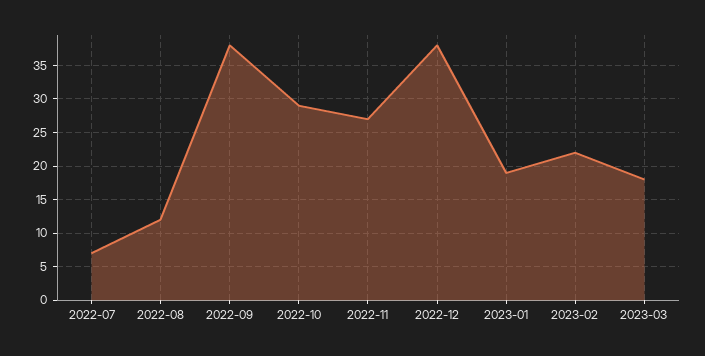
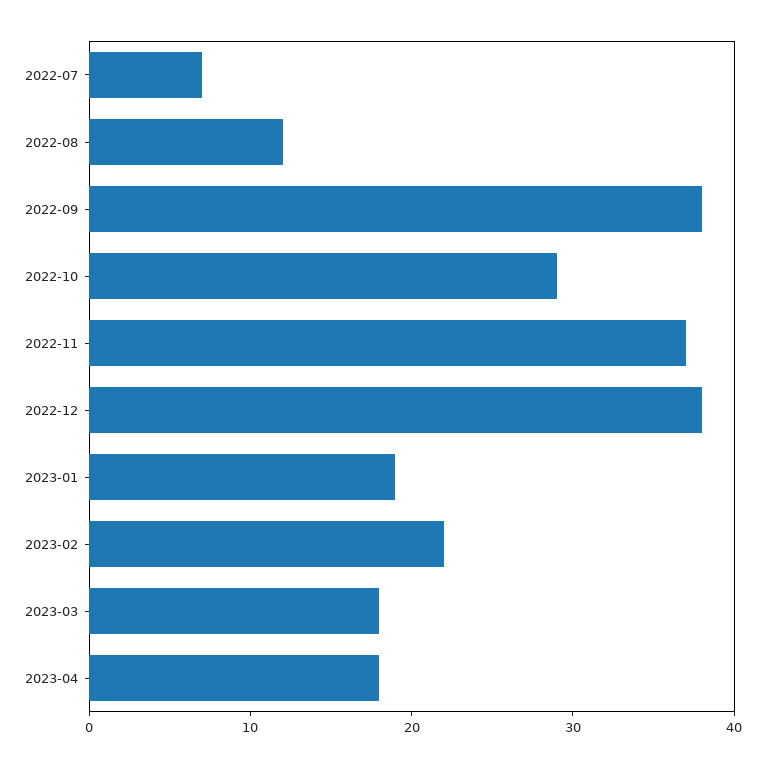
2022-11: 27 -> 37
2023-04: none -> 18

